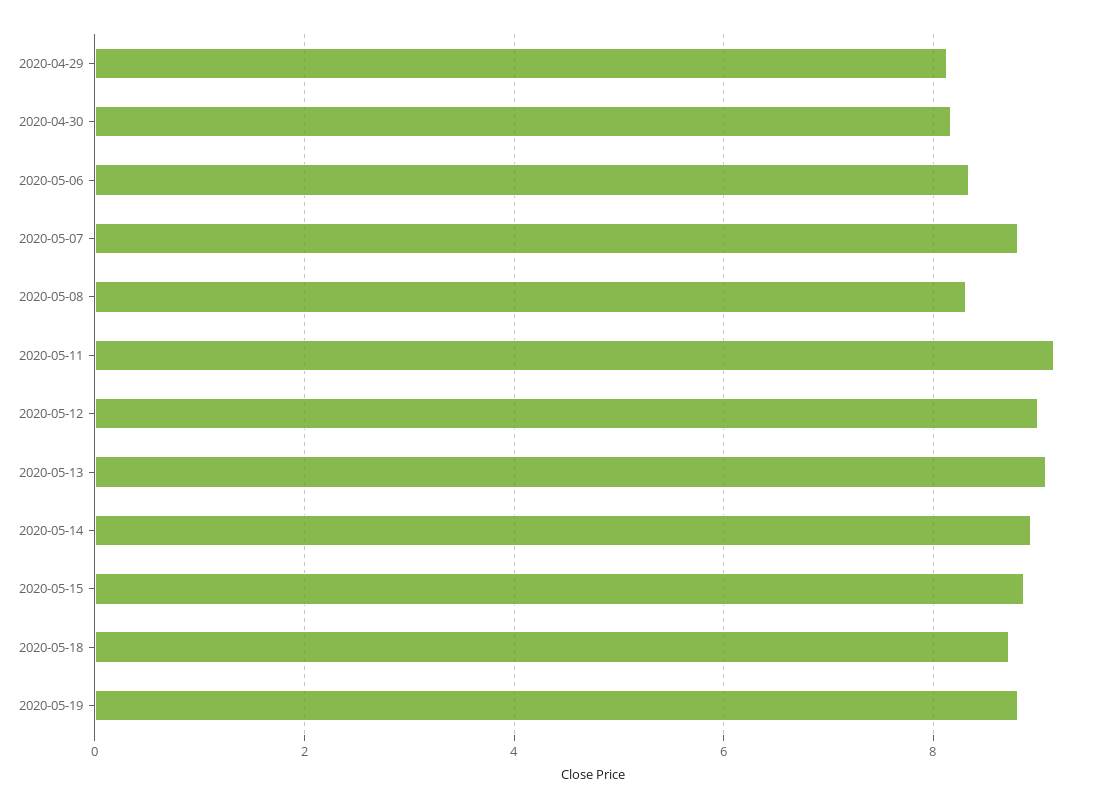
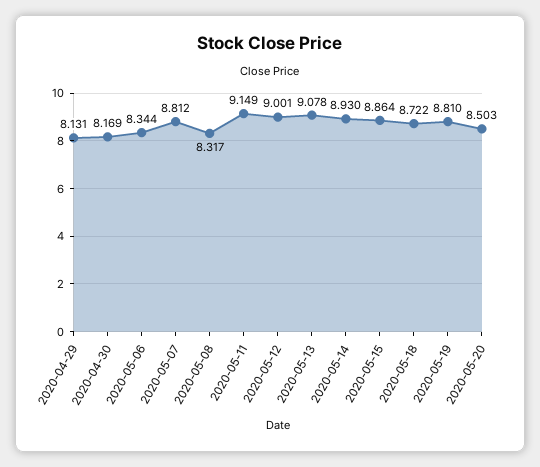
2020-05-20: none -> 8.503

